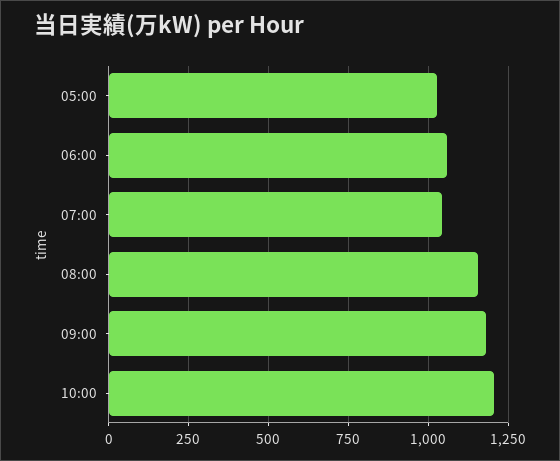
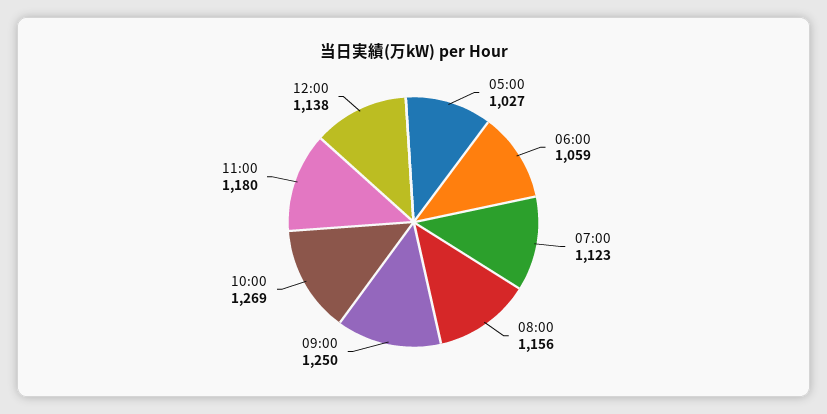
07:00: 1050 -> 1123
09:00: 1175 -> 1250
10:00: 1200 -> 1269
11:00: none -> 1180
12:00: none -> 1138

